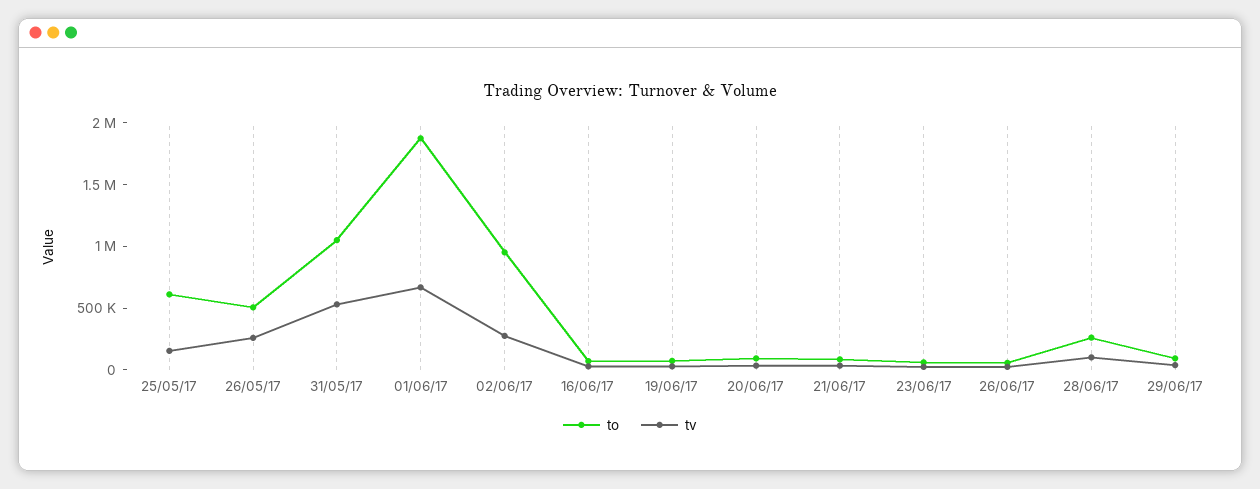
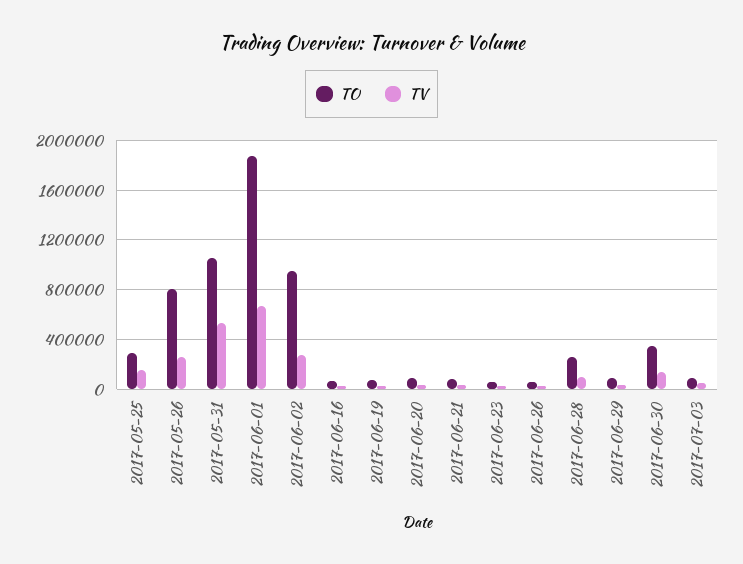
to, 25/05/17: 600000 -> 300000
to, 26/05/17: 500000 -> 800000
to, 2017-06-30: none -> 350000
tv, 2017-06-30: none -> 150000
to, 2017-07-03: none -> 100000
tv, 2017-07-03: none -> 50000

